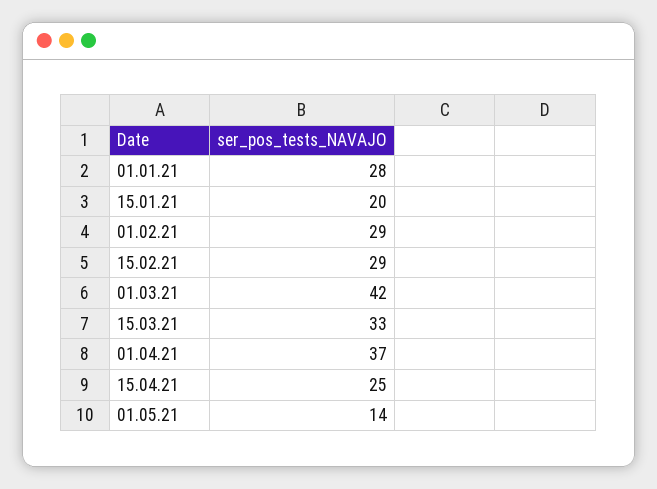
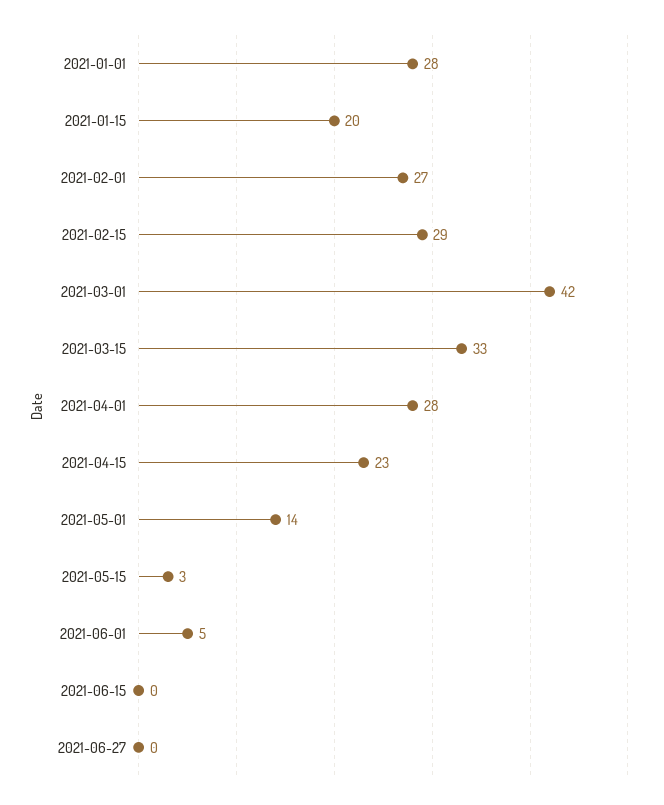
01.02.21: 29 -> 27
01.04.21: 37 -> 28
15.04.21: 25 -> 23
2021-05-15: none -> 3
2021-06-01: none -> 5
2021-06-15: none -> 0
2021-06-27: none -> 0

